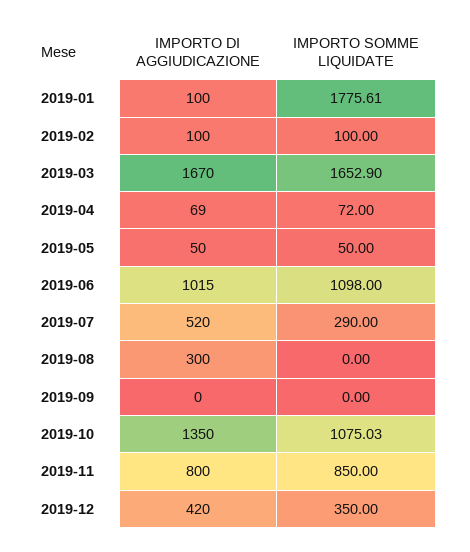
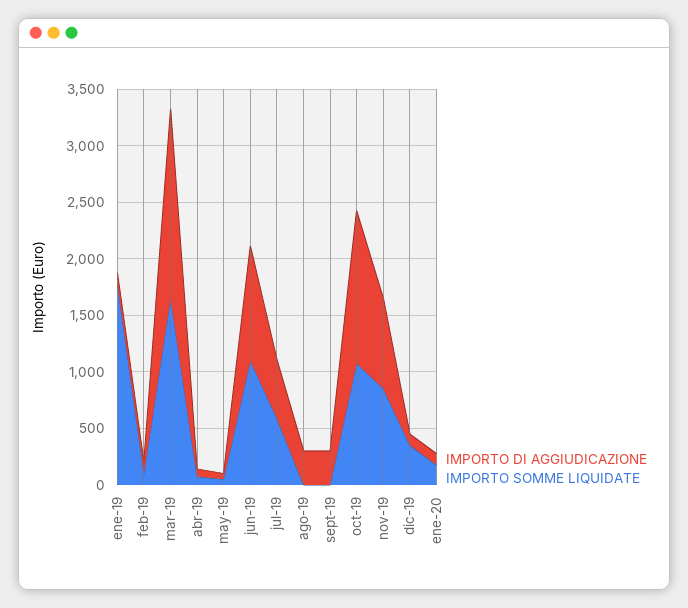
IMPORTO SOMME LIQUIDATE, 2019-07: 290 -> 600
IMPORTO DI AGGIUDICAZIONE, 2019-09: 0 -> 300
IMPORTO DI AGGIUDICAZIONE, 2019-12: 420 -> 100
IMPORTO DI AGGIUDICAZIONE, ene-20: none -> 100
IMPORTO SOMME LIQUIDATE, ene-20: none -> 200

